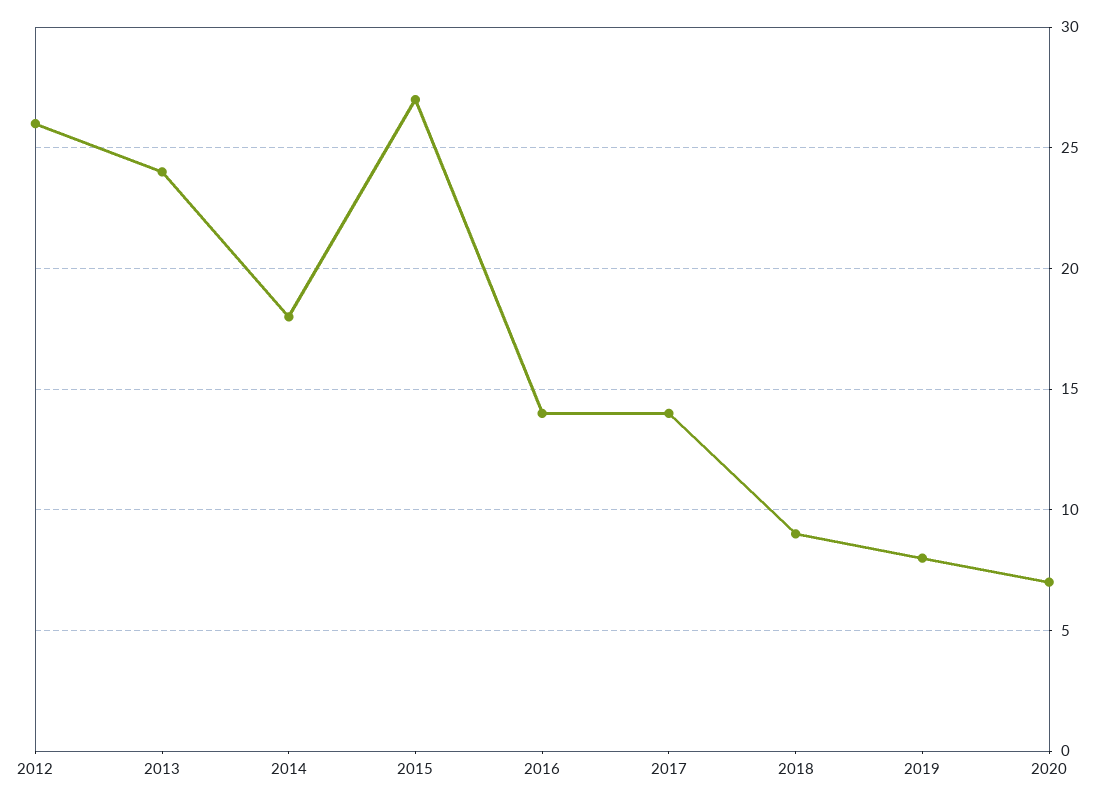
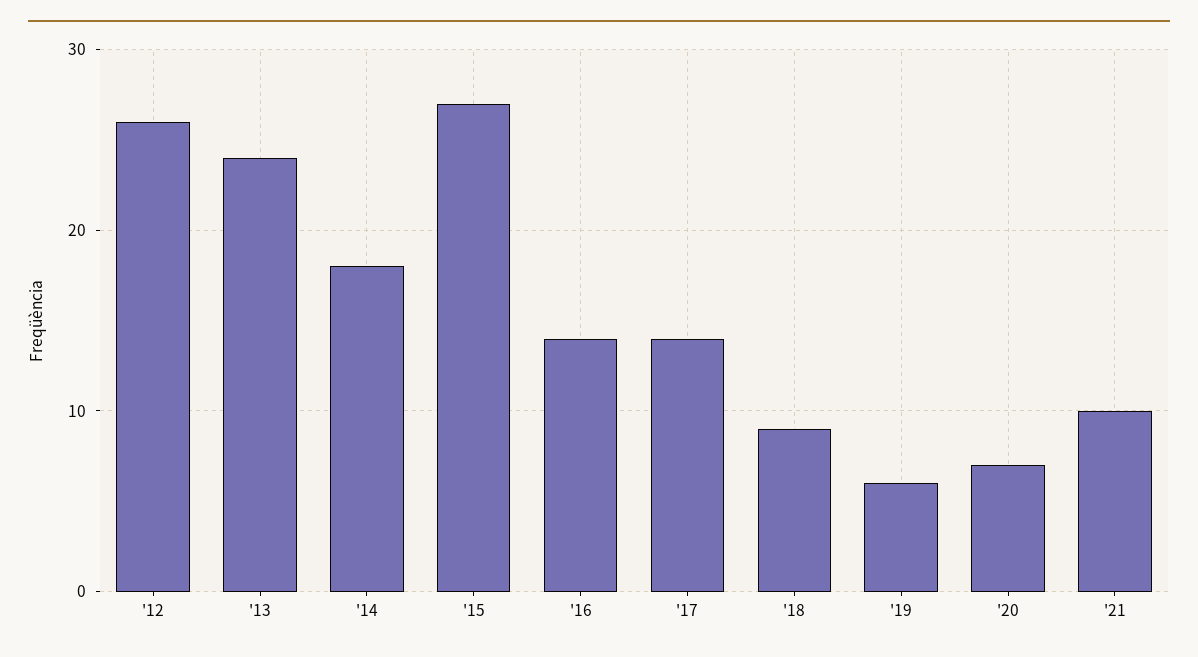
2019: 8 -> 6
'21: none -> 10

